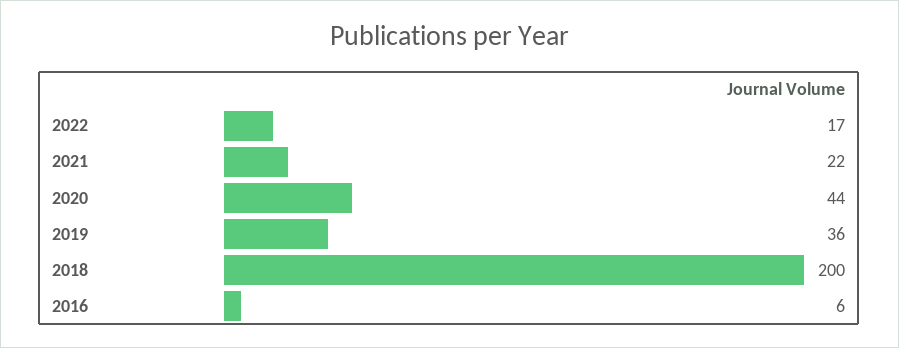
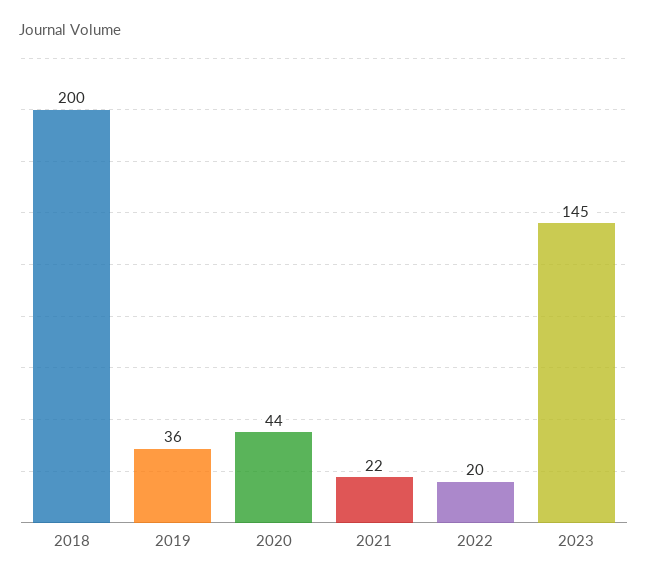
2022: 17 -> 20
2016: 6 -> none
2023: none -> 145

